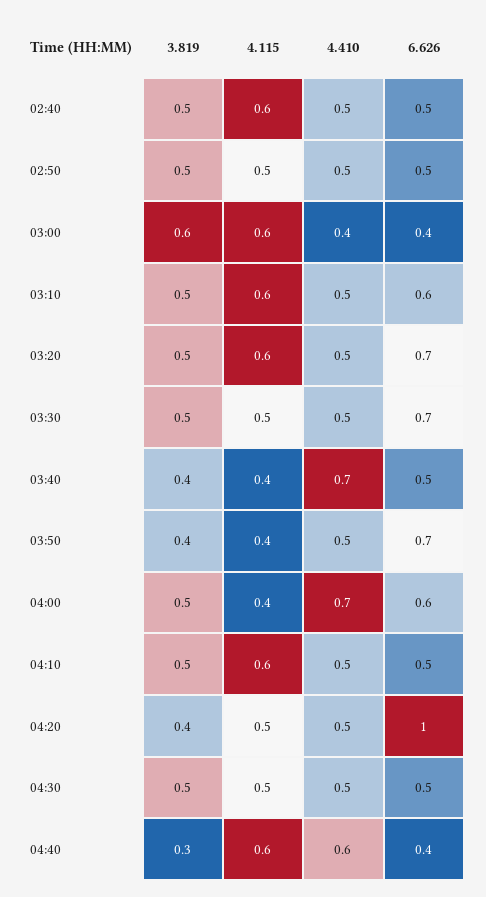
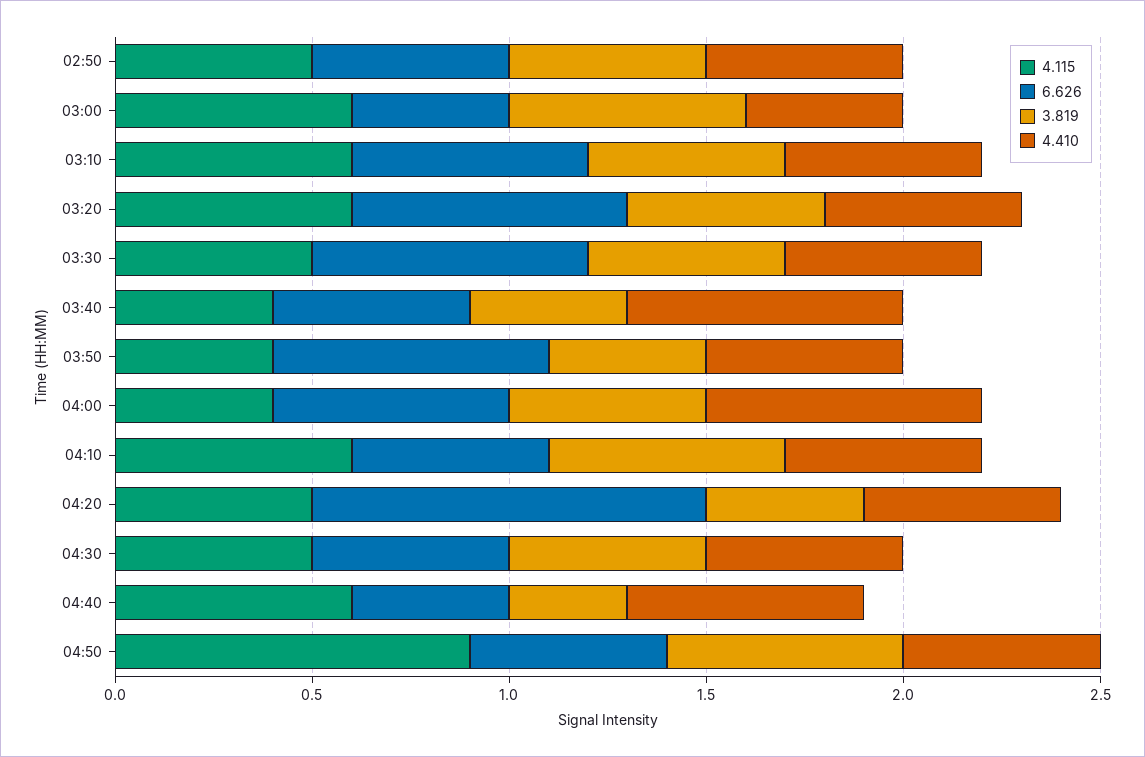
3.819, 02:40: 0.5 -> none
4.115, 02:40: 0.6 -> none
4.410, 02:40: 0.5 -> none
6.626, 02:40: 0.5 -> none
3.819, 04:10: 0.5 -> 0.6
4.115, 04:50: none -> 0.9
6.626, 04:50: none -> 0.5
3.819, 04:50: none -> 0.6
4.410, 04:50: none -> 0.5

